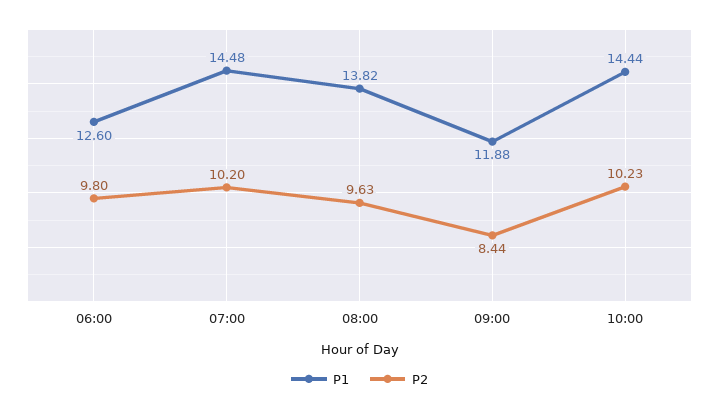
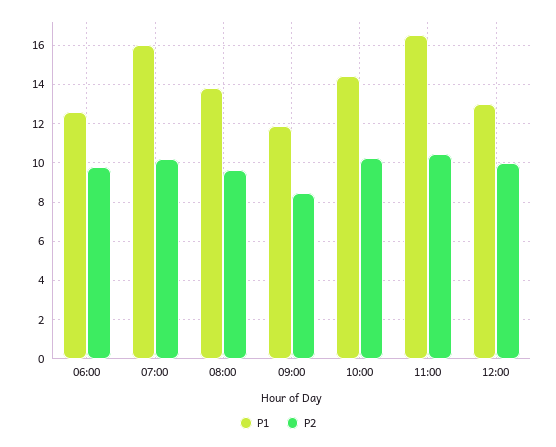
P1, 07:00: 14.48 -> 16
P1, 11:00: none -> 16.5
P2, 11:00: none -> 10.5
P1, 12:00: none -> 13
P2, 12:00: none -> 10

